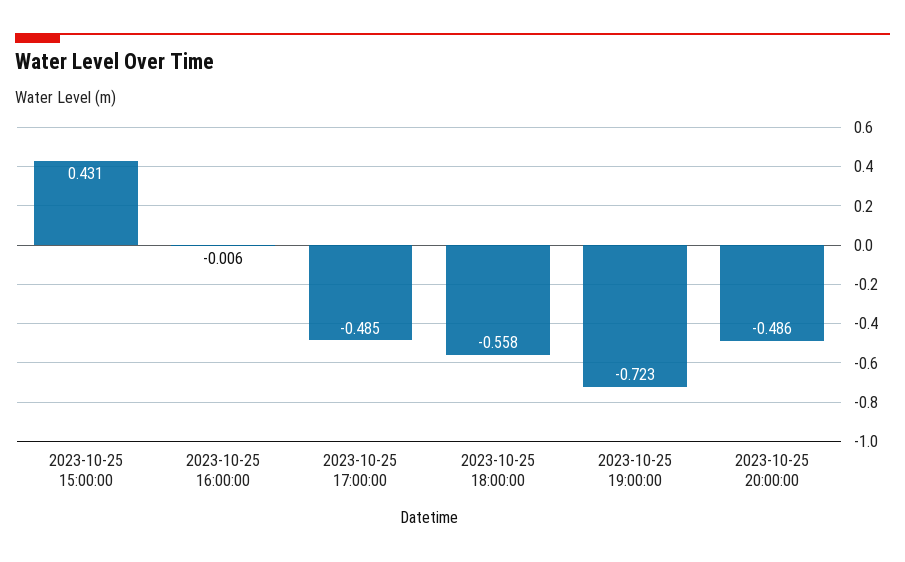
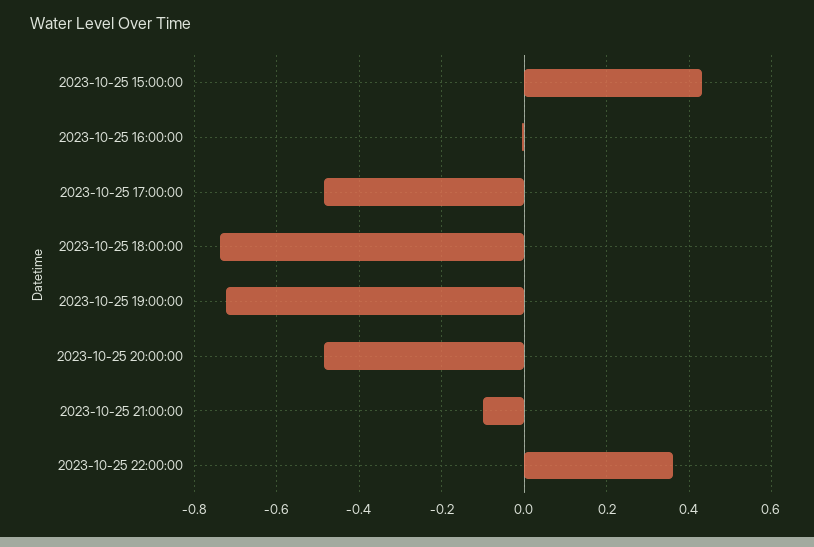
2023-10-25 18:00:00: -0.558 -> -0.74
2023-10-25 21:00:00: none -> -0.1
2023-10-25 22:00:00: none -> 0.36

